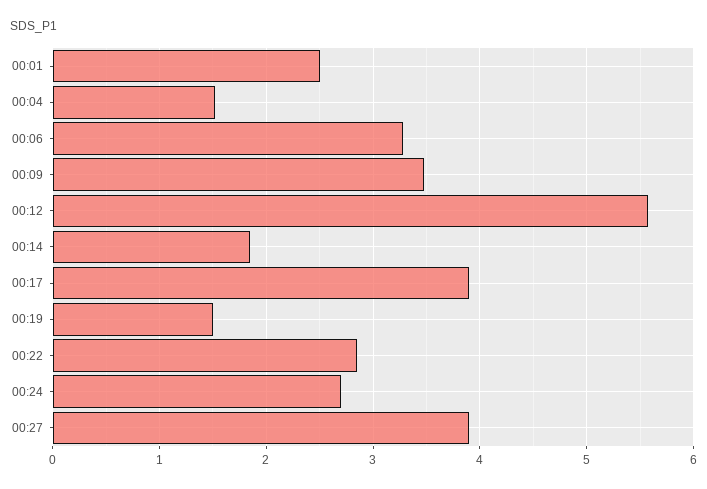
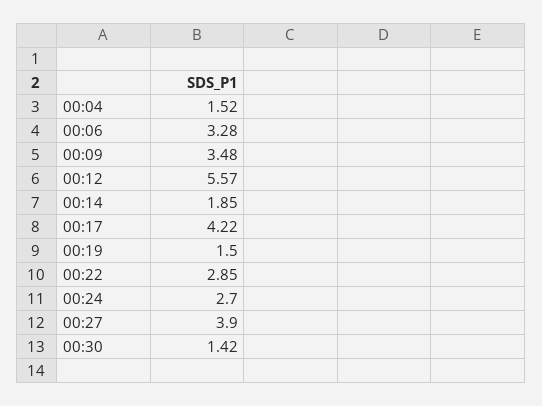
00:01: 2.5 -> none
00:17: 3.9 -> 4.22
00:30: none -> 1.42

